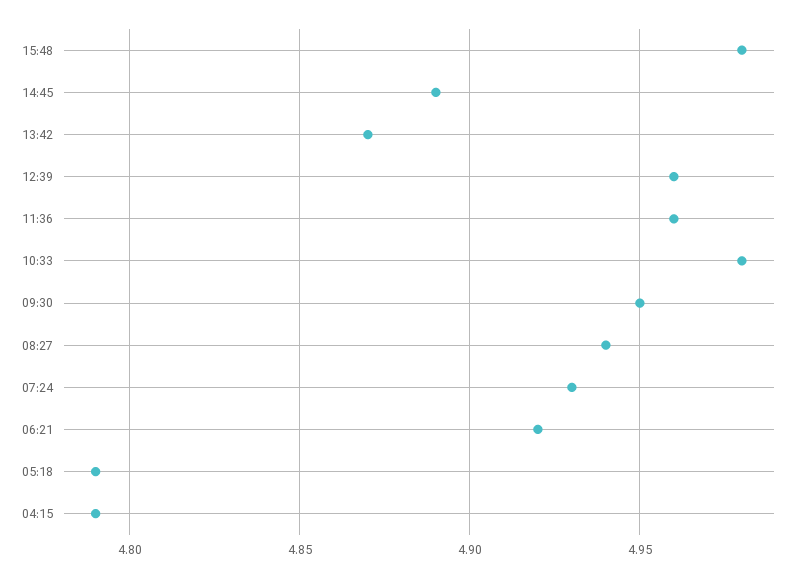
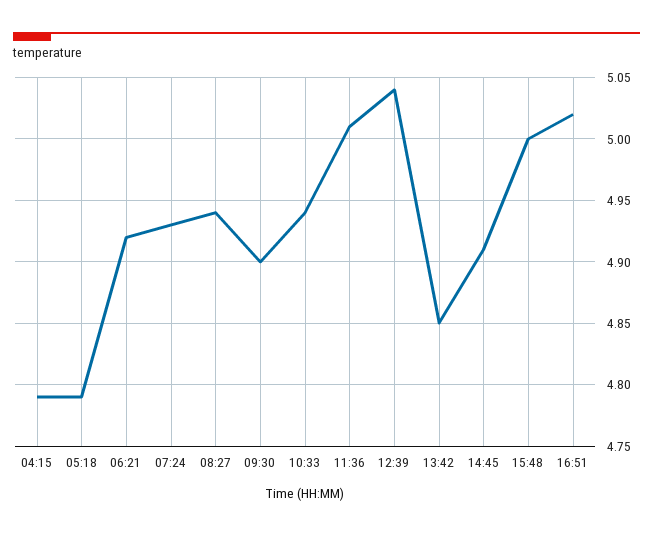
15:48: 4.98 -> 5
14:45: 4.89 -> 4.91
13:42: 4.87 -> 4.85
12:39: 4.96 -> 5.04
11:36: 4.96 -> 5.01
10:33: 4.98 -> 4.94
09:30: 4.95 -> 4.9
16:51: none -> 5.02

